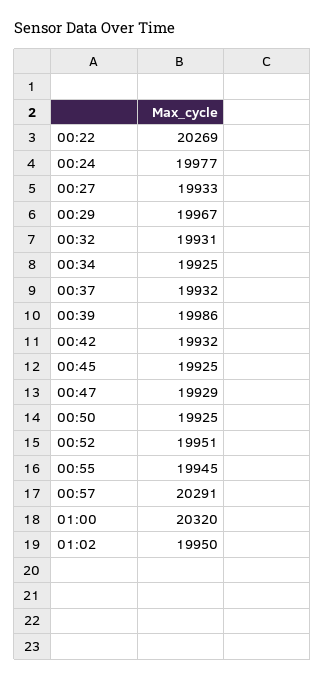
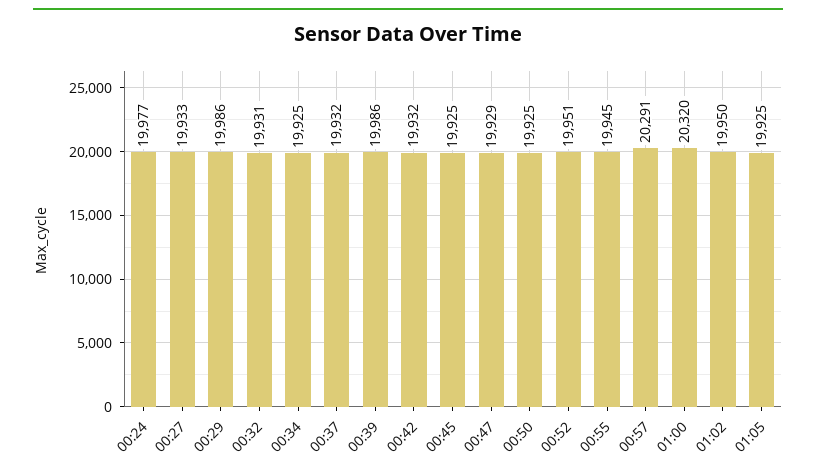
00:22: 20269 -> none
00:29: 19967 -> 19986
01:05: none -> 19925

